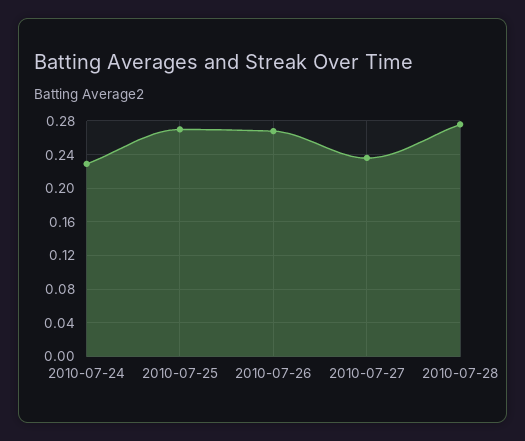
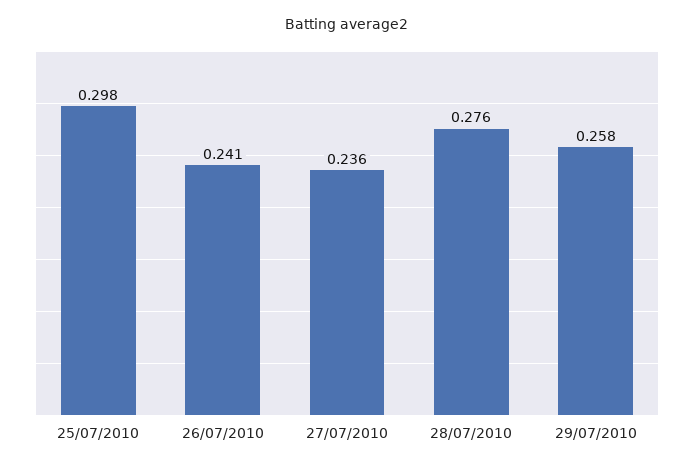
2010-07-24: 0.23 -> none
2010-07-25: 0.27 -> 0.298
2010-07-26: 0.27 -> 0.241
29/07/2010: none -> 0.258

